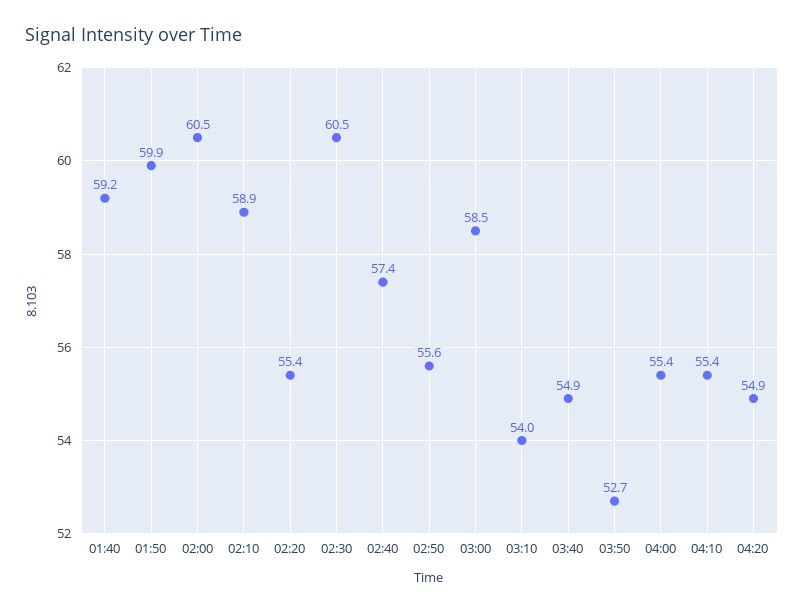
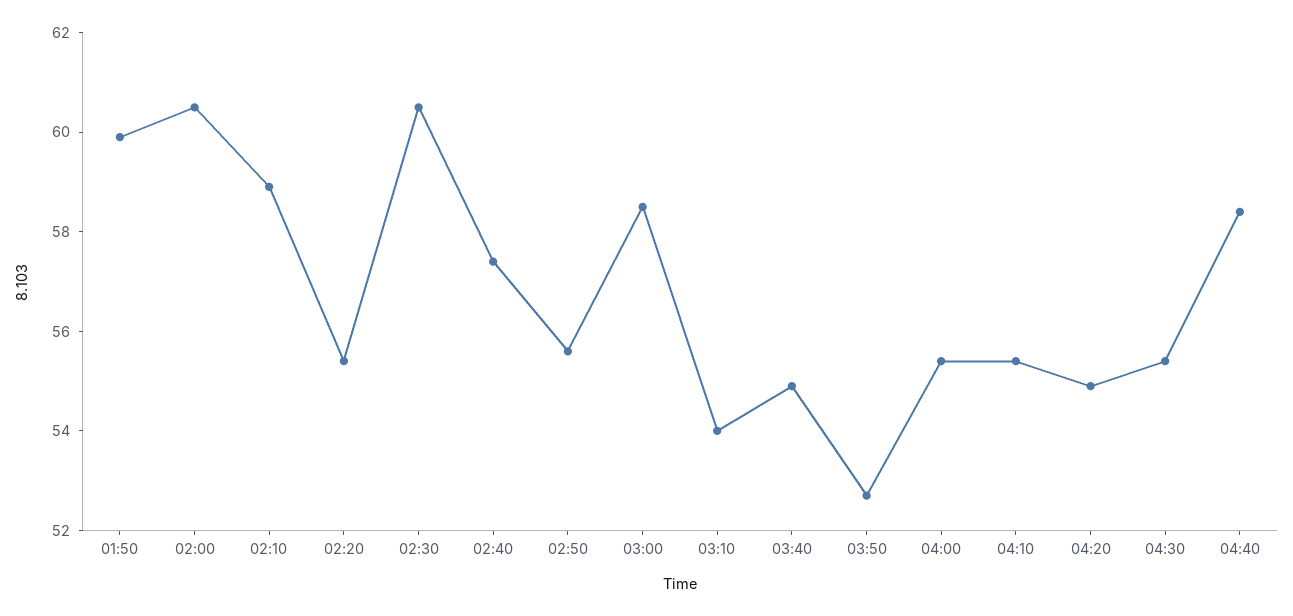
01:40: 59.2 -> none
04:30: none -> 55.5
04:40: none -> 58.5

